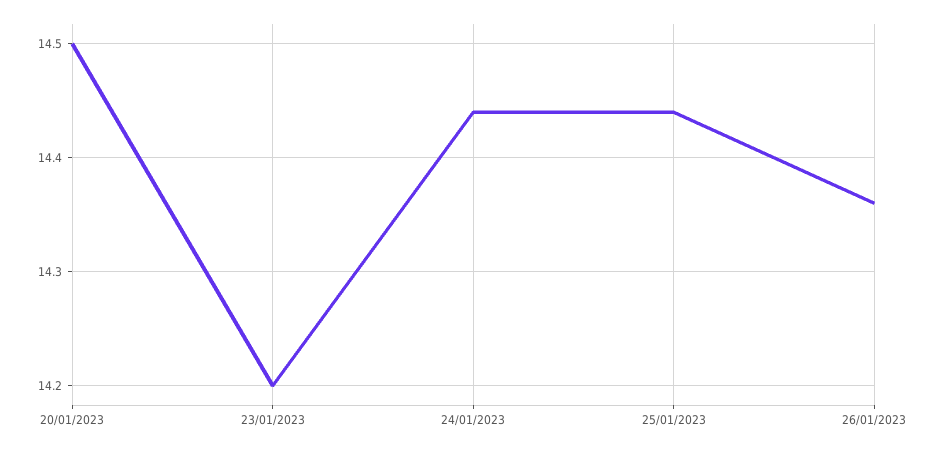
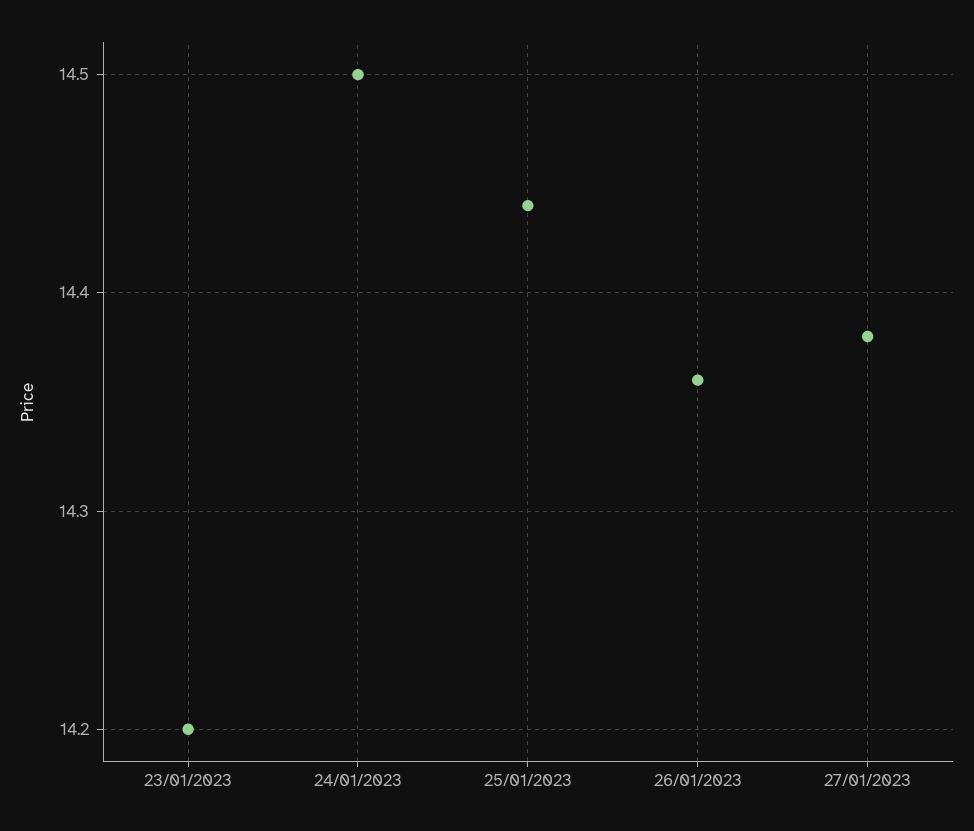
20/01/2023: 14.5 -> none
24/01/2023: 14.44 -> 14.5
27/01/2023: none -> 14.38

